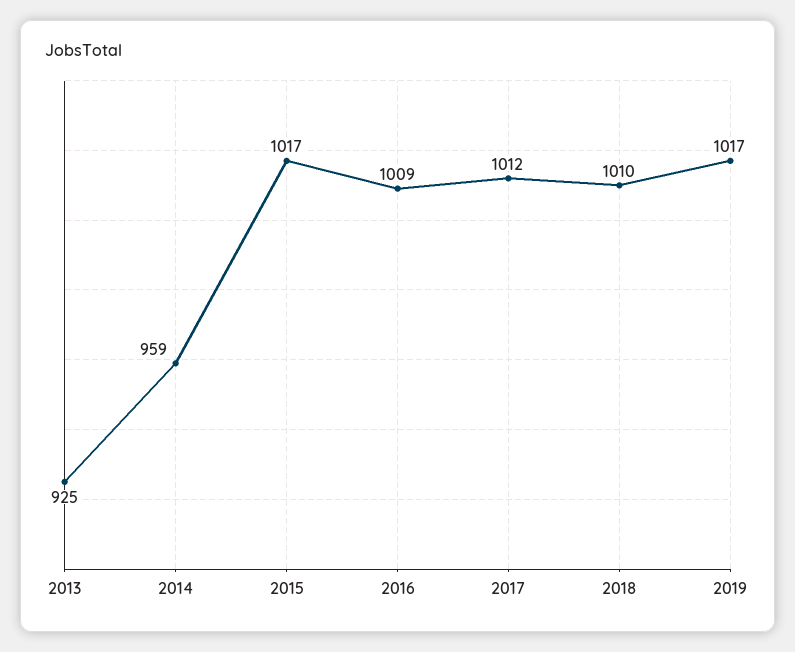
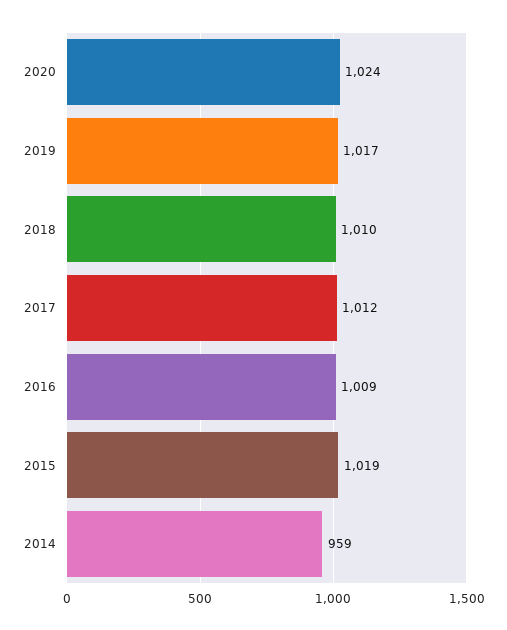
2013: 925 -> none
2015: 1017 -> 1019
2020: none -> 1024

